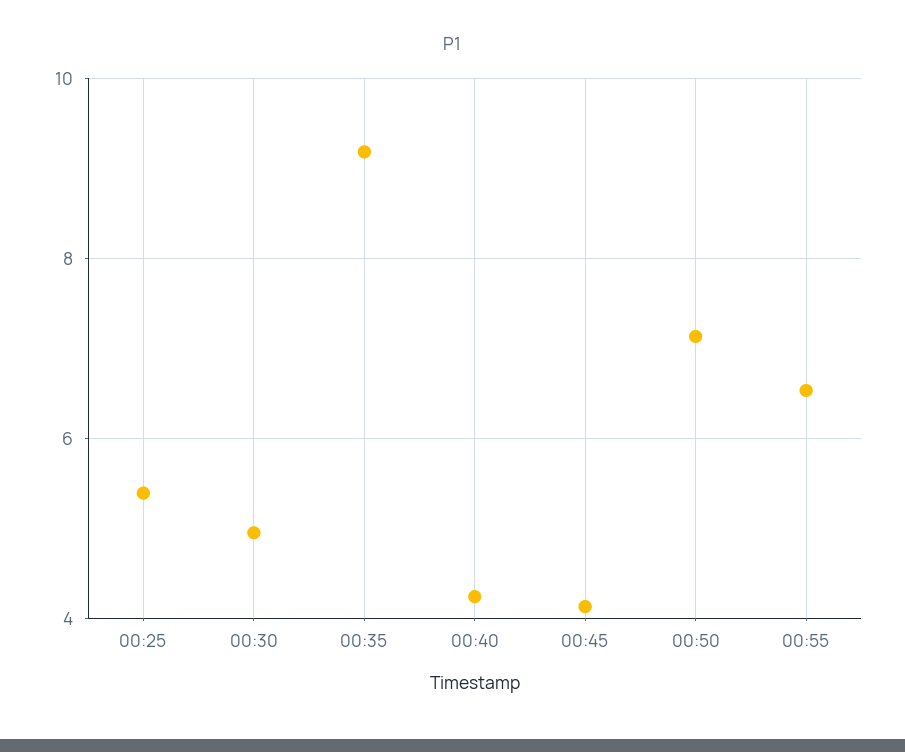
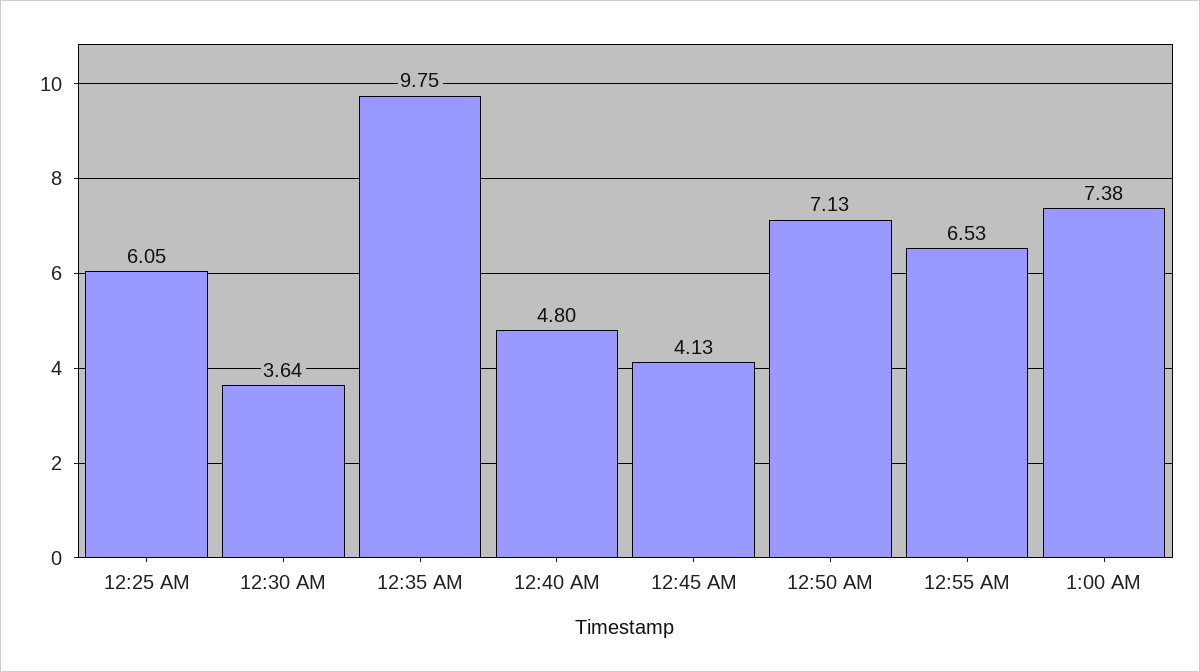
00:25: 5.4 -> 6.05
00:30: 5 -> 3.64
00:35: 9.2 -> 9.75
00:40: 4.2 -> 4.8
1:00 AM: none -> 7.38

